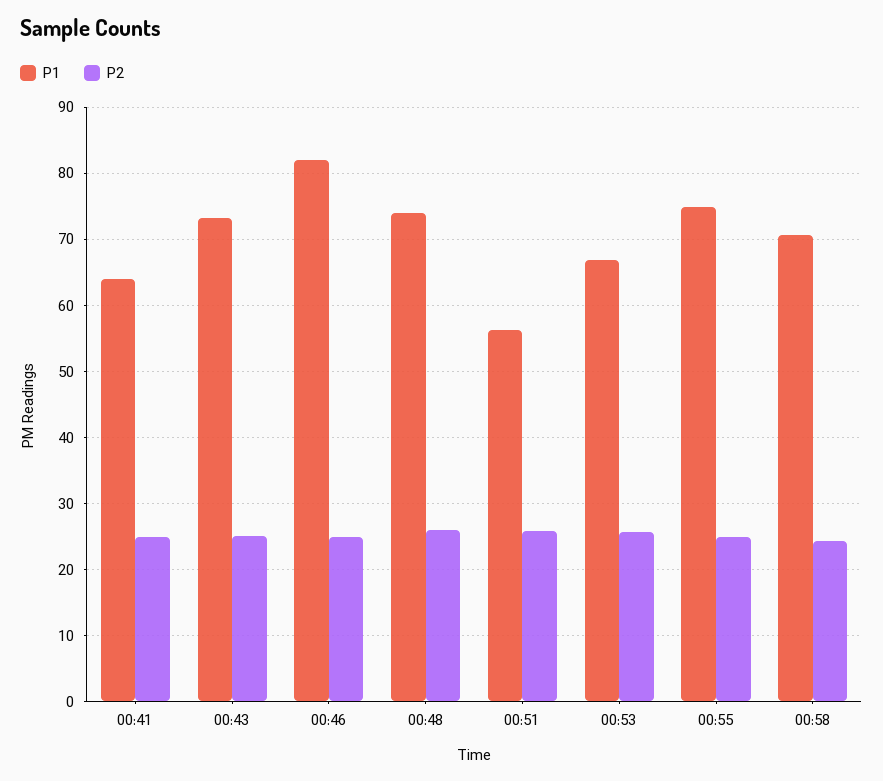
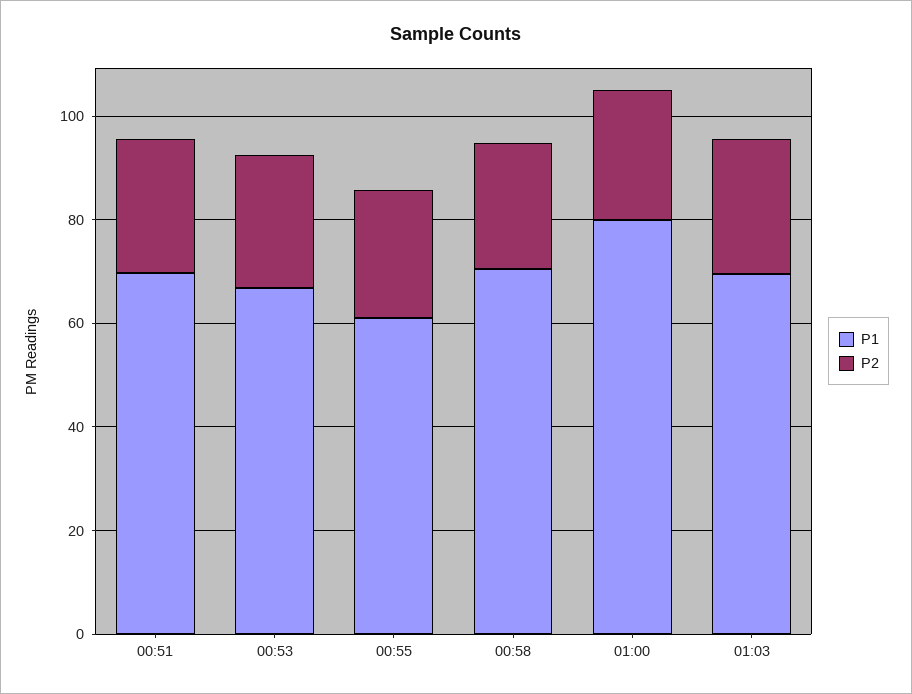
P1, 00:41: 64 -> none
P2, 00:41: 25 -> none
P1, 00:43: 73 -> none
P2, 00:43: 25 -> none
P1, 00:46: 82 -> none
P2, 00:46: 25 -> none
P1, 00:48: 74 -> none
P2, 00:48: 26 -> none
P1, 00:51: 56 -> 70
P1, 00:55: 75 -> 60
P1, 01:00: none -> 80
P2, 01:00: none -> 25
P1, 01:03: none -> 70
P2, 01:03: none -> 25

